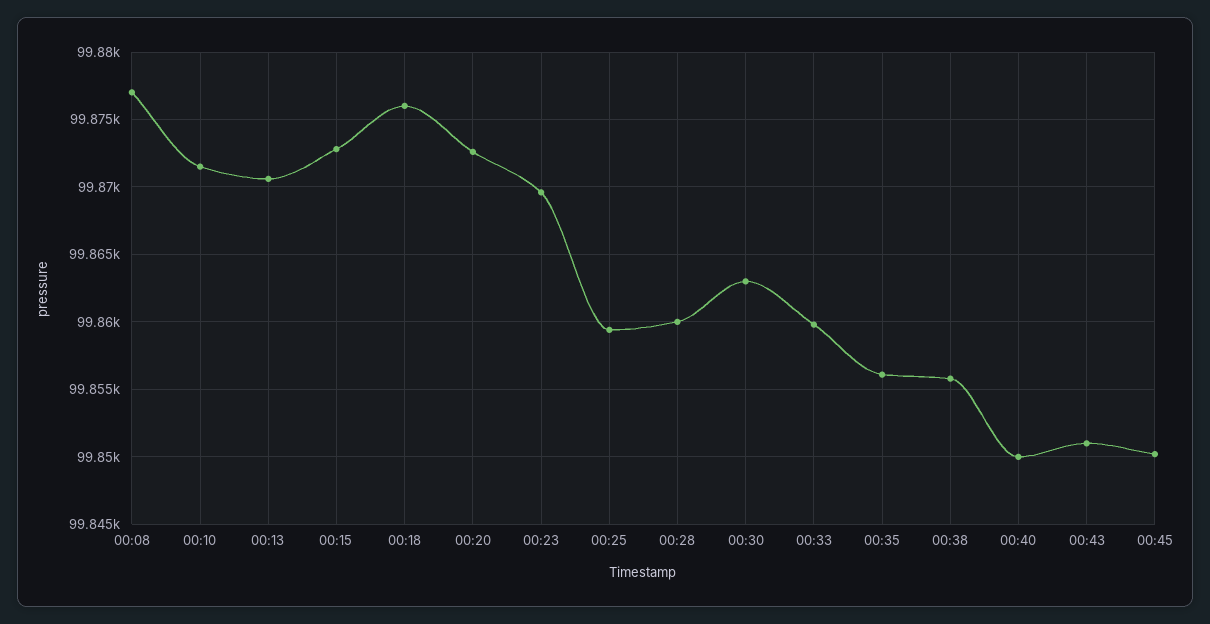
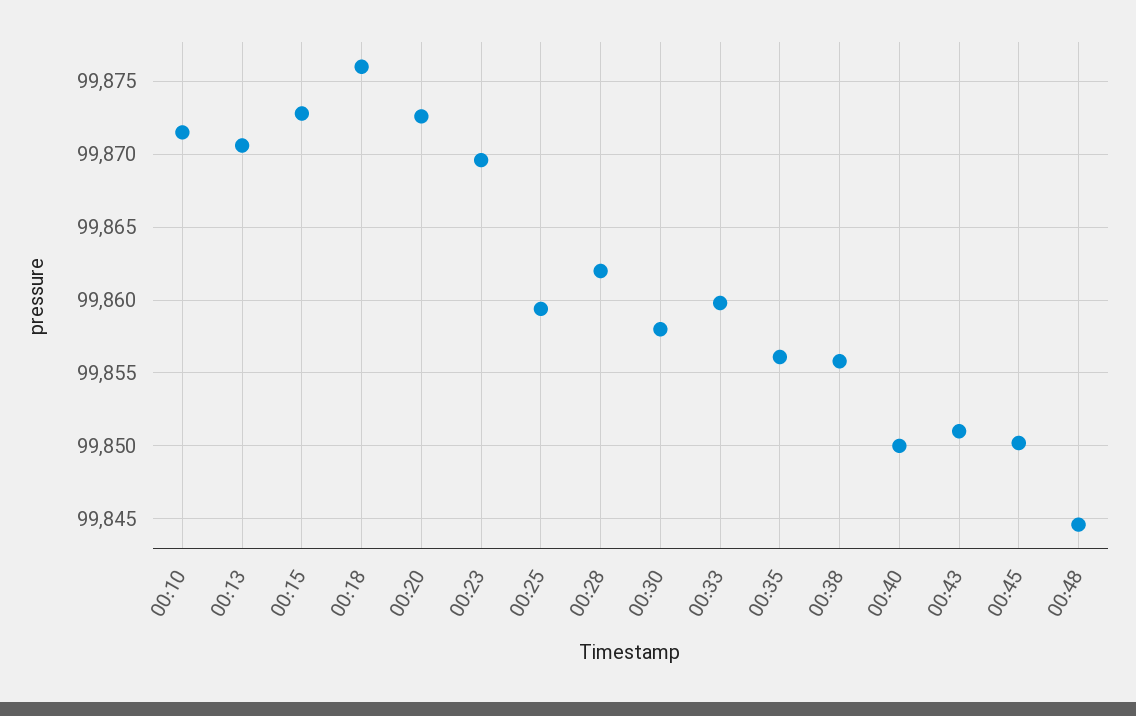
00:08: 99877 -> none
00:28: 99860 -> 99862
00:30: 99863 -> 99858
00:48: none -> 99844.5

